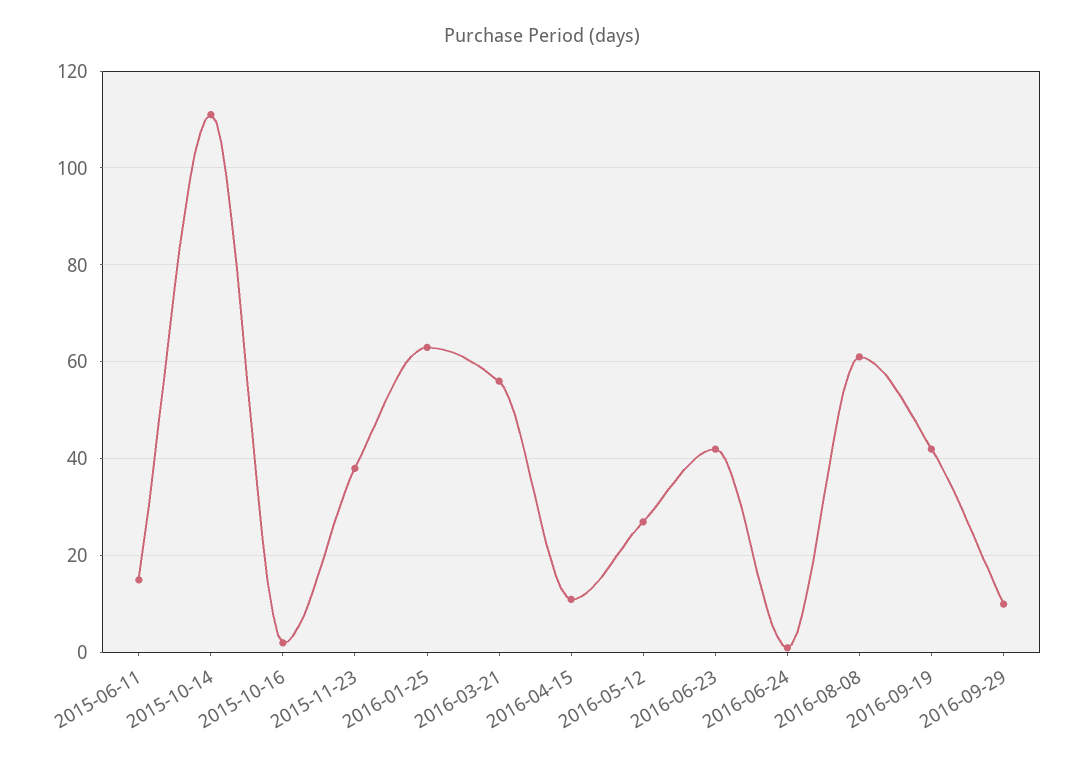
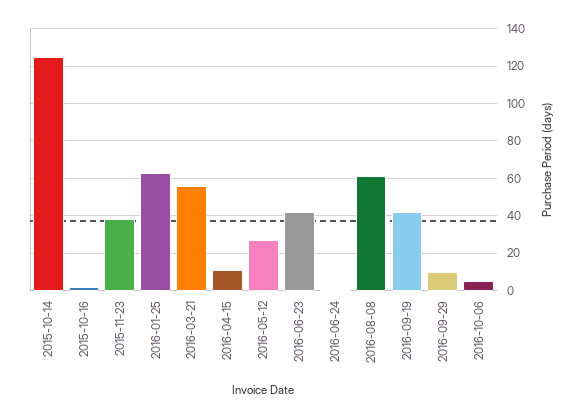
2015-06-11: 15 -> none
2015-10-14: 110 -> 125
2016-10-06: none -> 5

